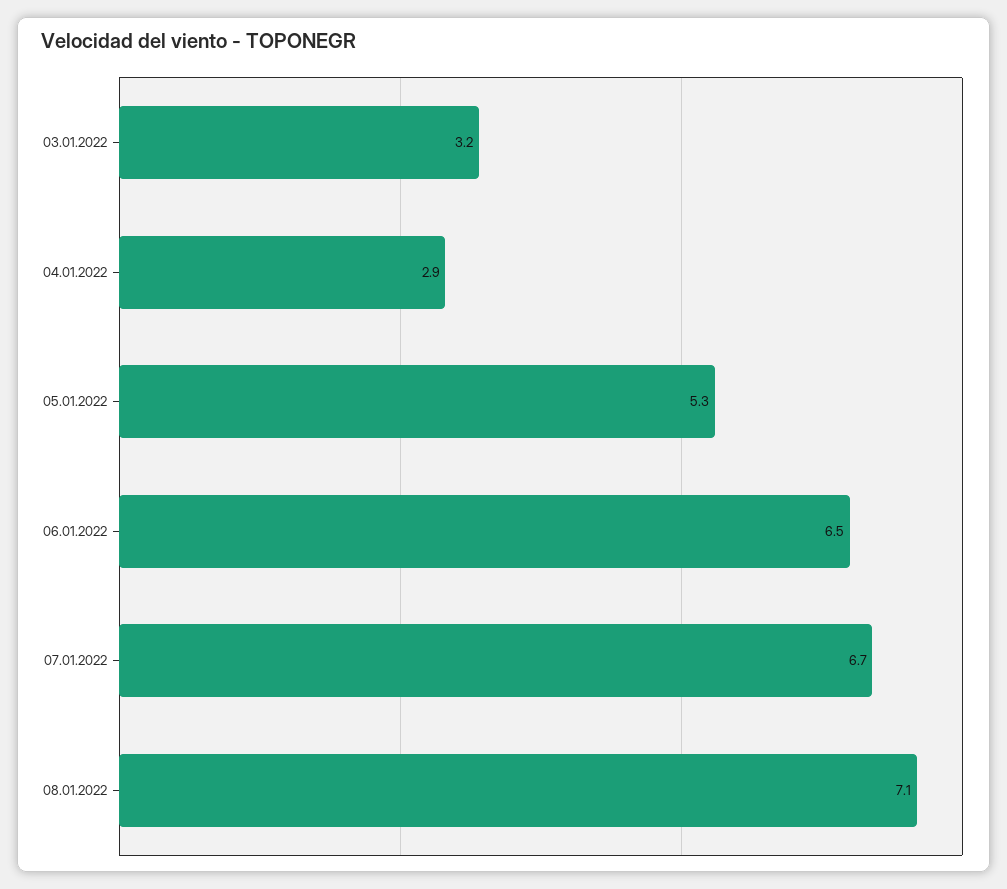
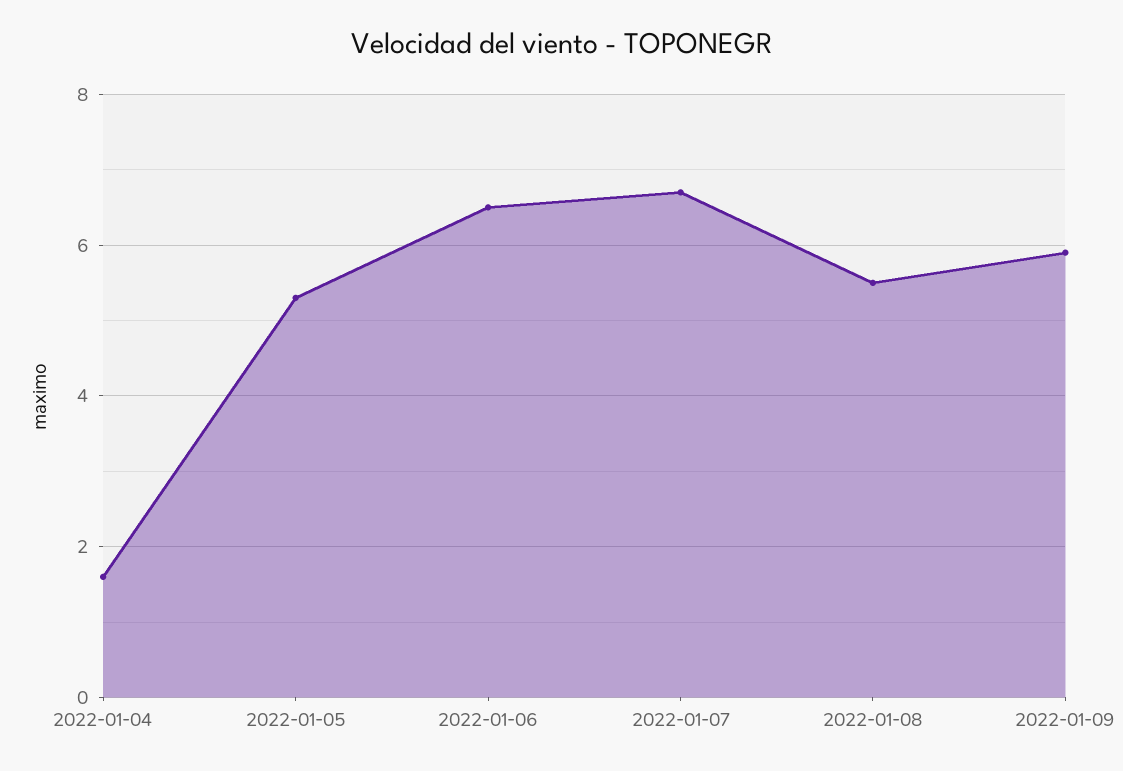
03.01.2022: 3.2 -> none
04.01.2022: 2.9 -> 1.5
08.01.2022: 7.1 -> 5.5
2022-01-09: none -> 6

